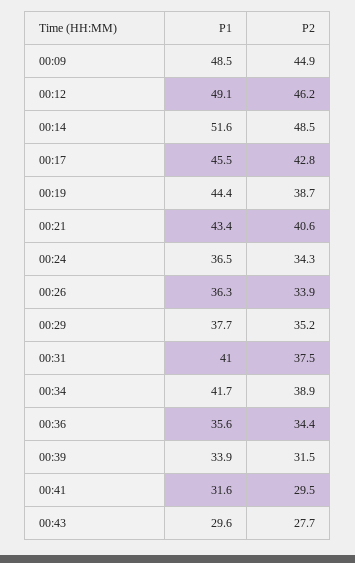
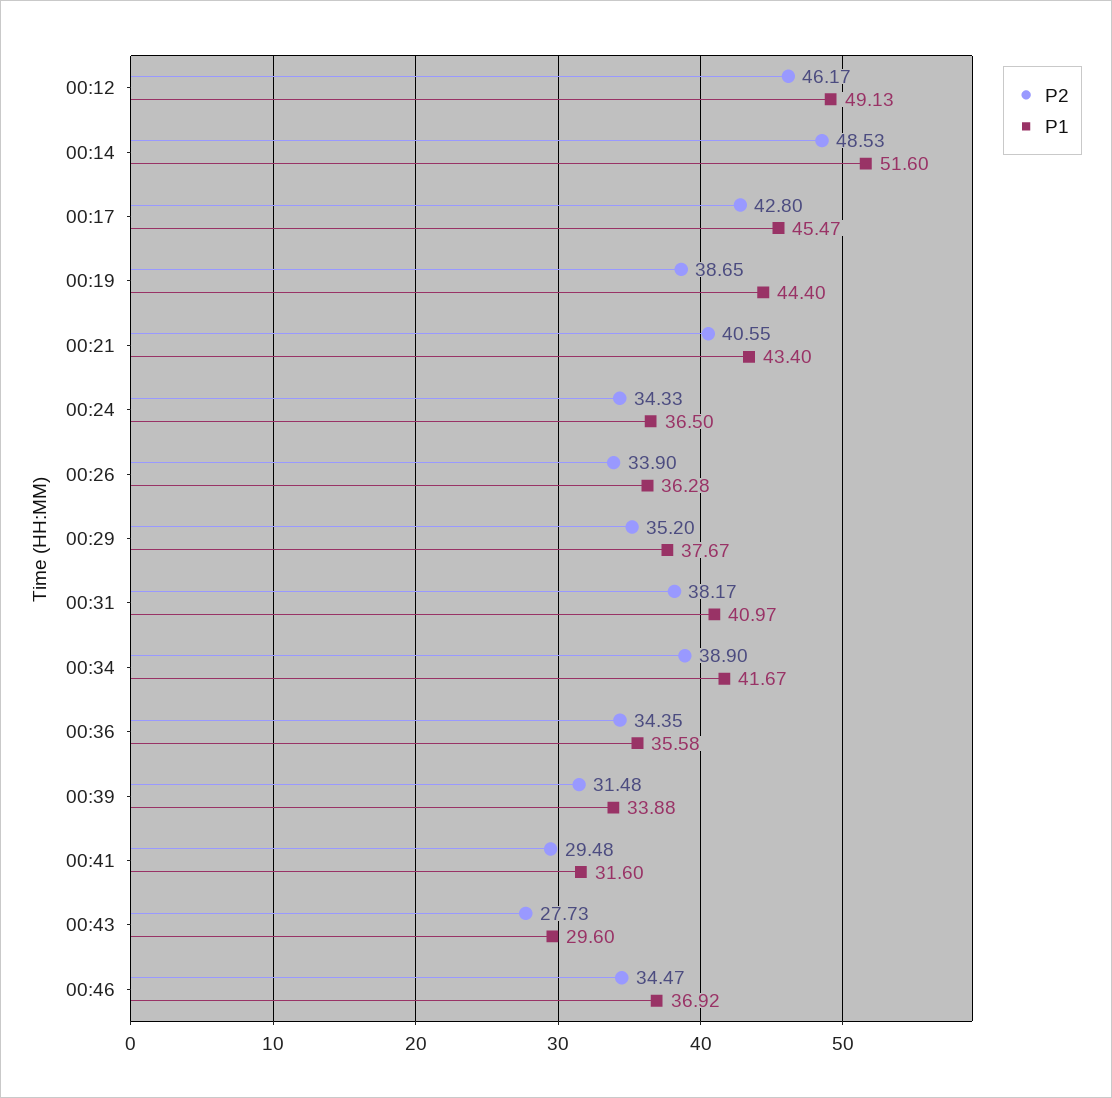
P1, 00:09: 48.5 -> none
P2, 00:09: 44.9 -> none
P2, 00:31: 37.5 -> 38.17
P2, 00:46: none -> 34.47
P1, 00:46: none -> 36.92

